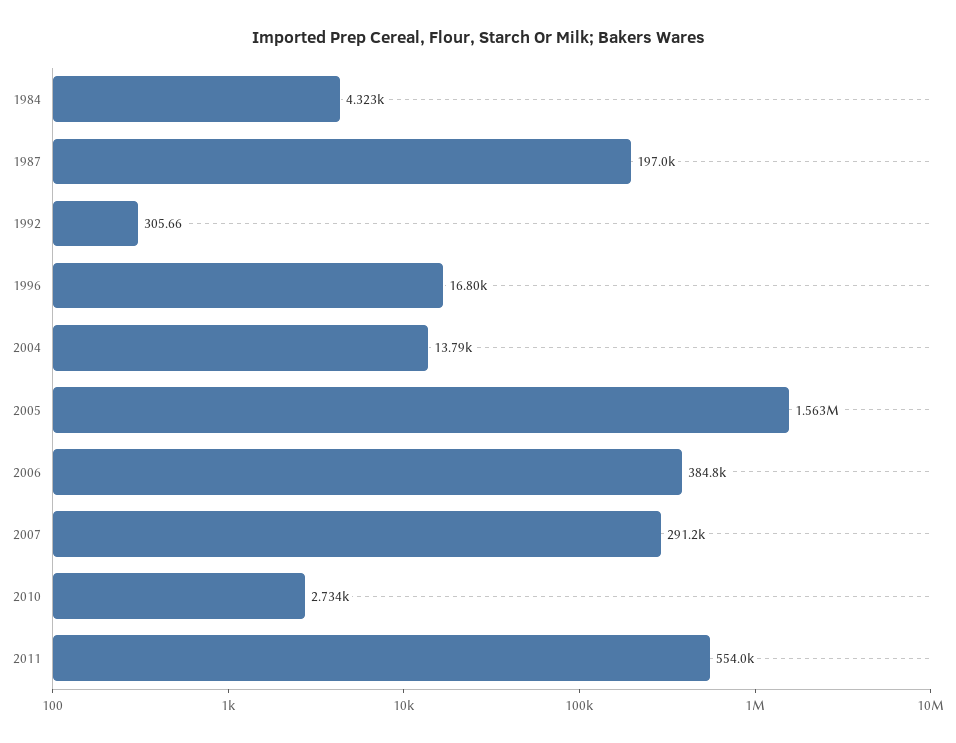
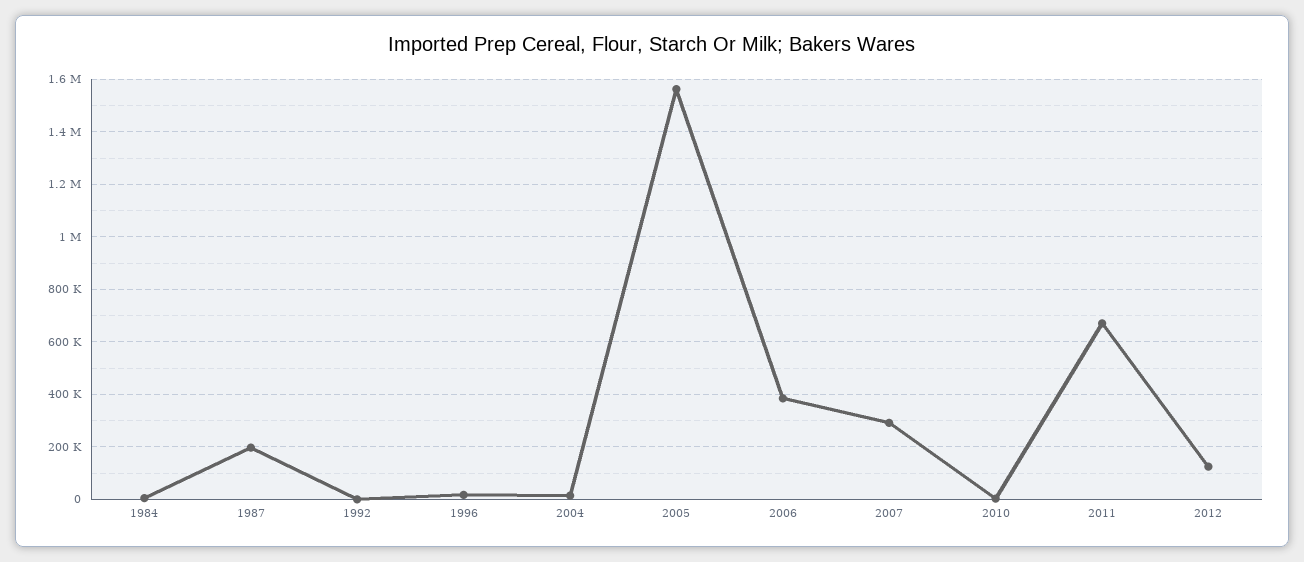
2011: 554000 -> 675000
2012: none -> 125000

